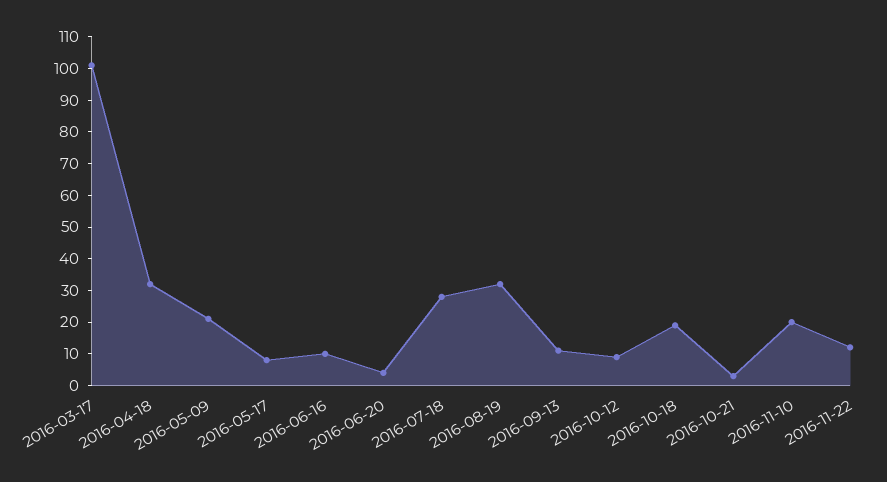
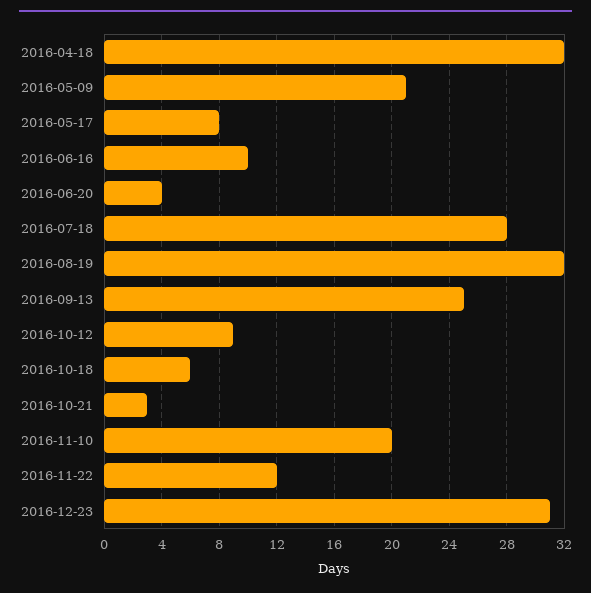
2016-03-17: 100 -> none
2016-09-13: 10 -> 25
2016-10-18: 20 -> 6
2016-12-23: none -> 31

